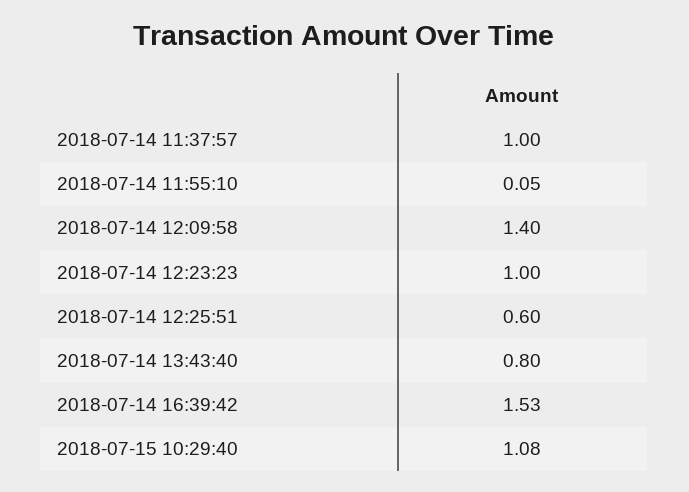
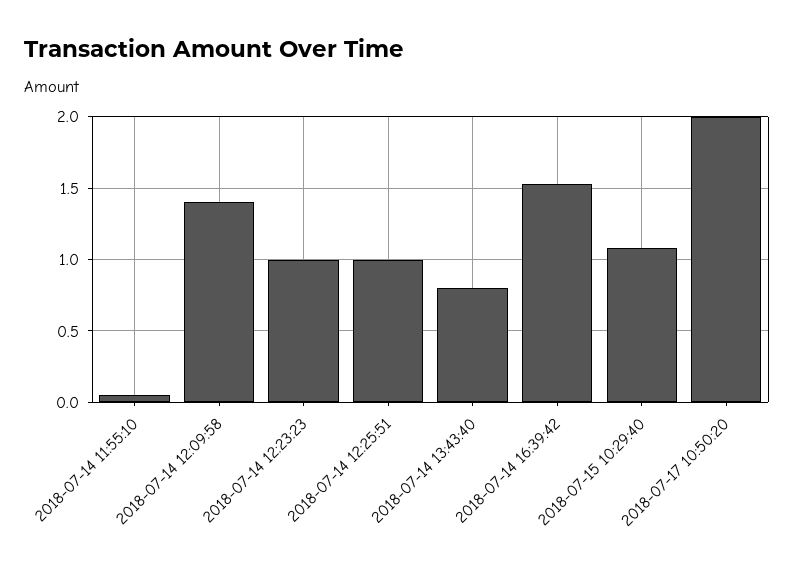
2018-07-14 11:37:57: 1 -> none
2018-07-14 12:25:51: 0.6 -> 1
2018-07-17 10:50:20: none -> 2

